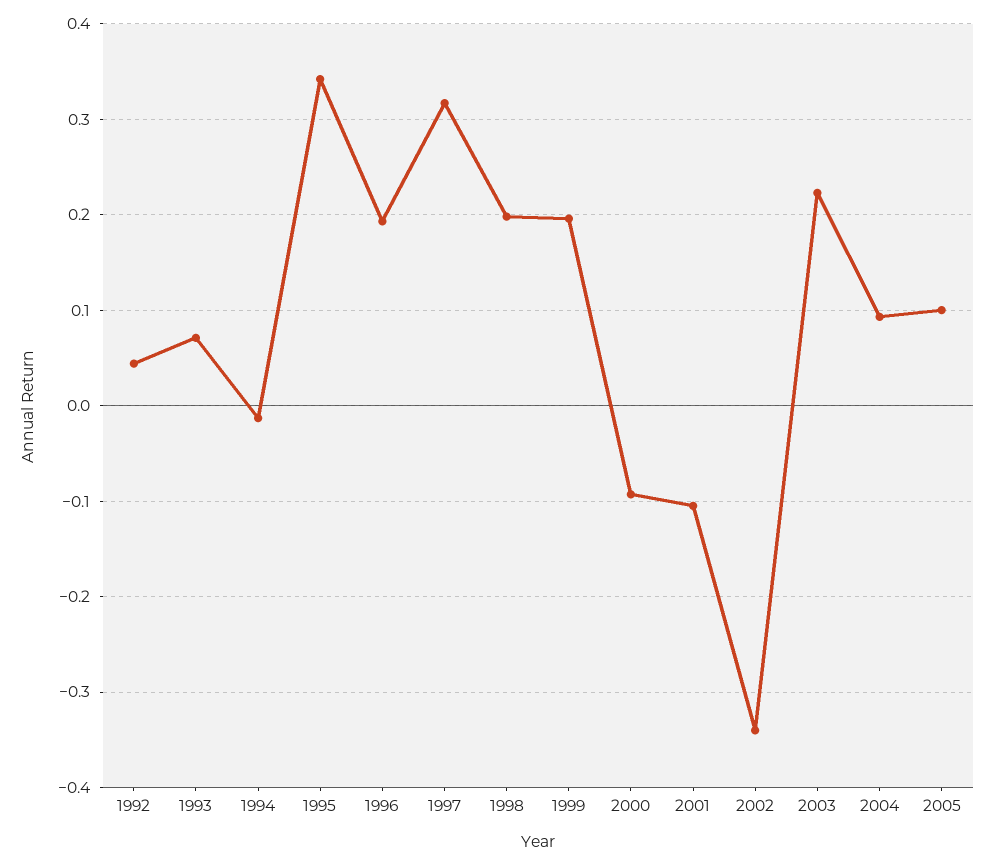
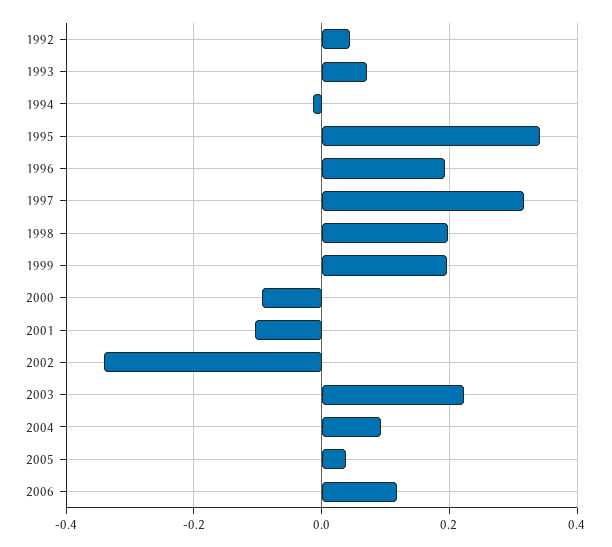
2005: 0.1 -> 0.04
2006: none -> 0.12

